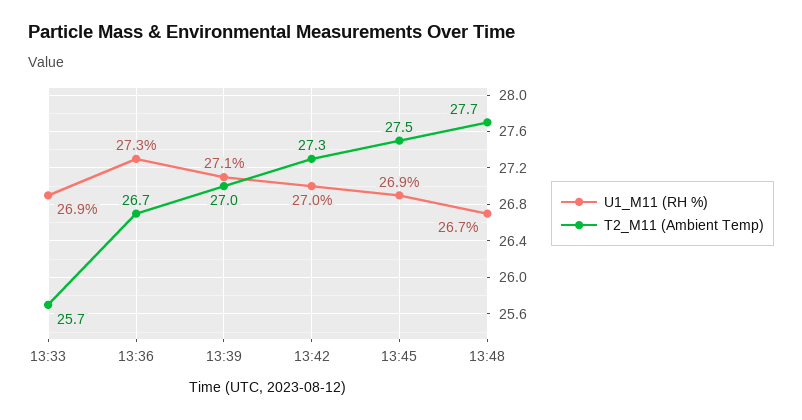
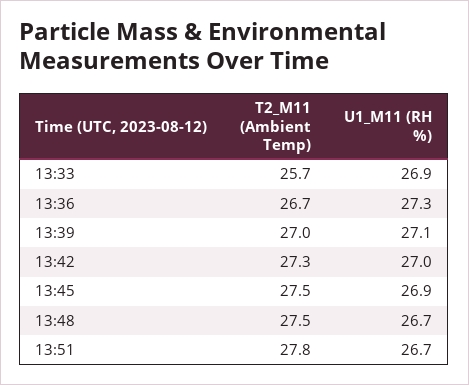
T2_M11 (Ambient Temp), 13:48: 27.7 -> 27.5
T2_M11 (Ambient Temp), 13:51: none -> 27.8
U1_M11 (RH %), 13:51: none -> 26.7

